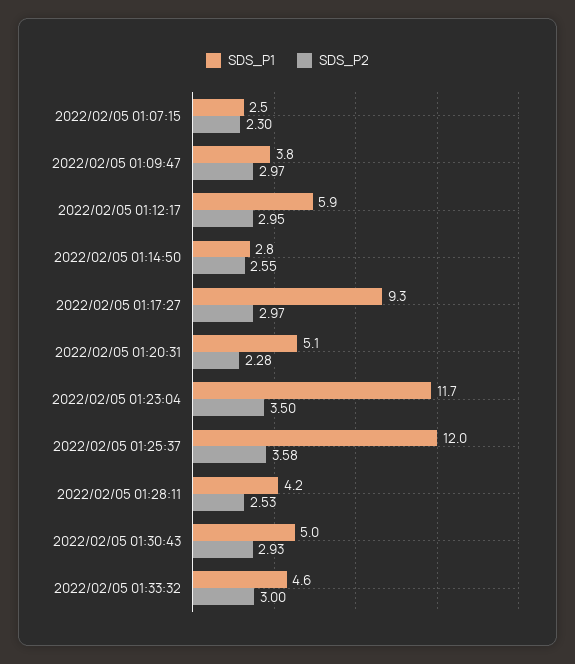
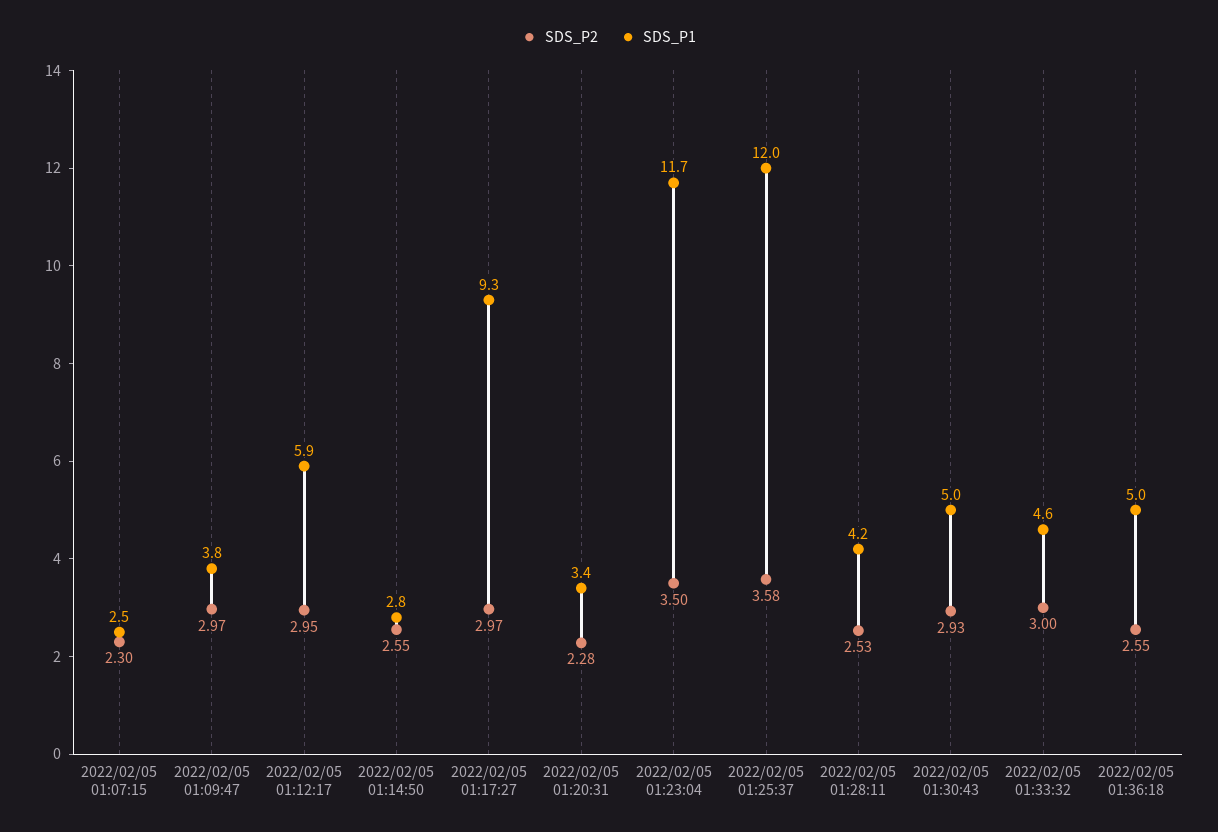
SDS_P1, 2022/02/05 01:20:31: 5.1 -> 3.4
SDS_P2, 2022/02/05 01:36:18: none -> 2.55
SDS_P1, 2022/02/05 01:36:18: none -> 5

